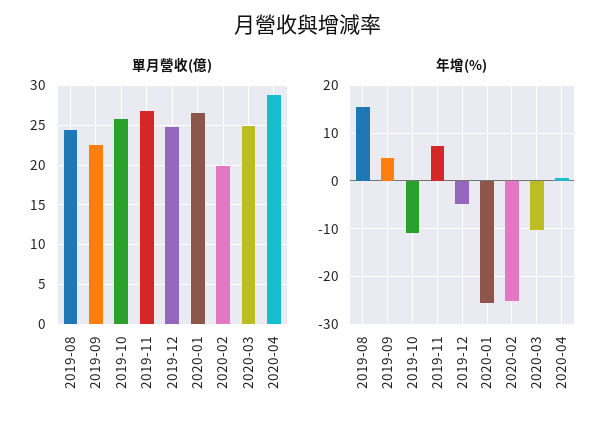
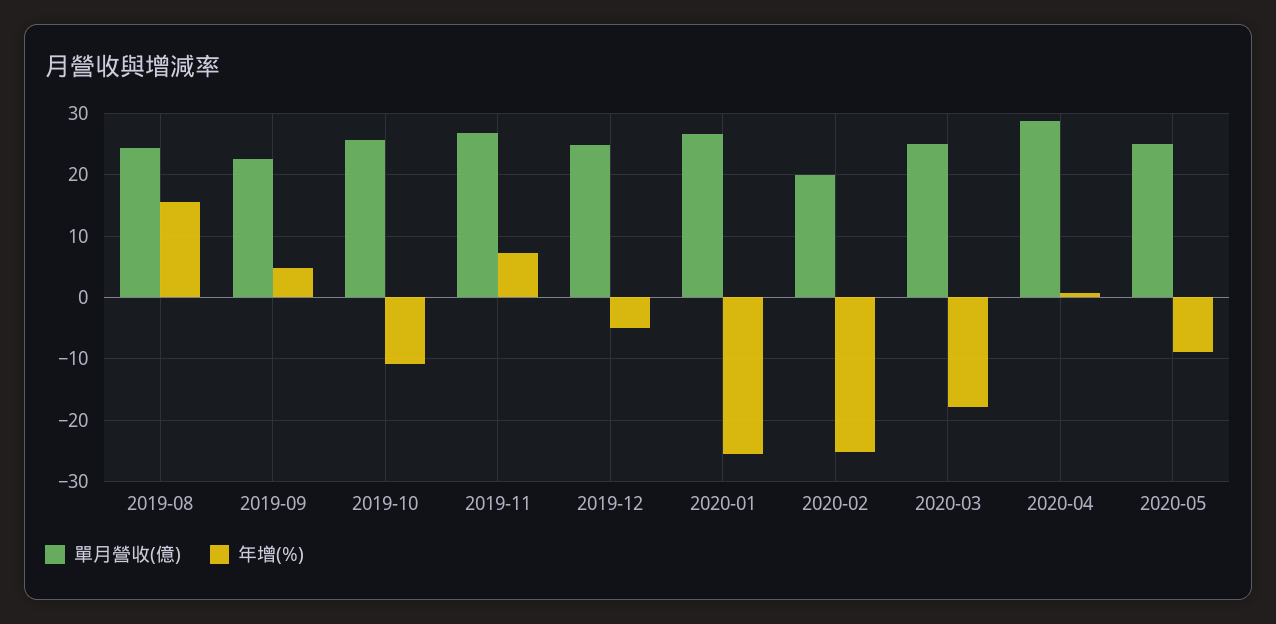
年增(%), 2020-03: -10 -> -18
單月營收(億), 2020-05: none -> 25
年增(%), 2020-05: none -> -9

